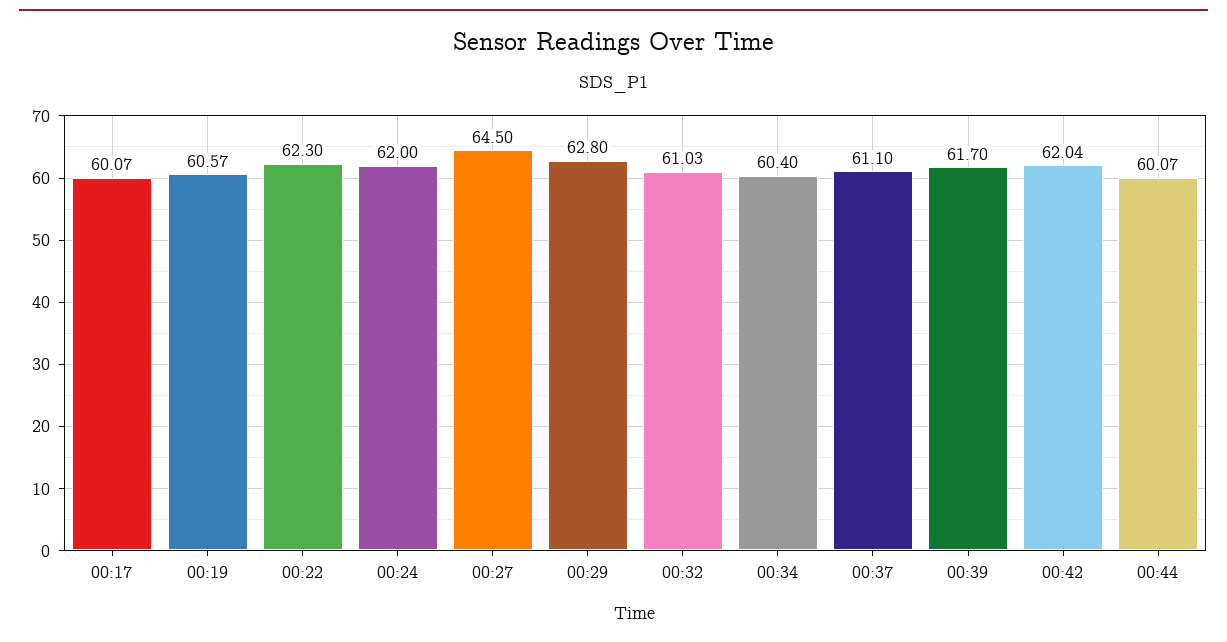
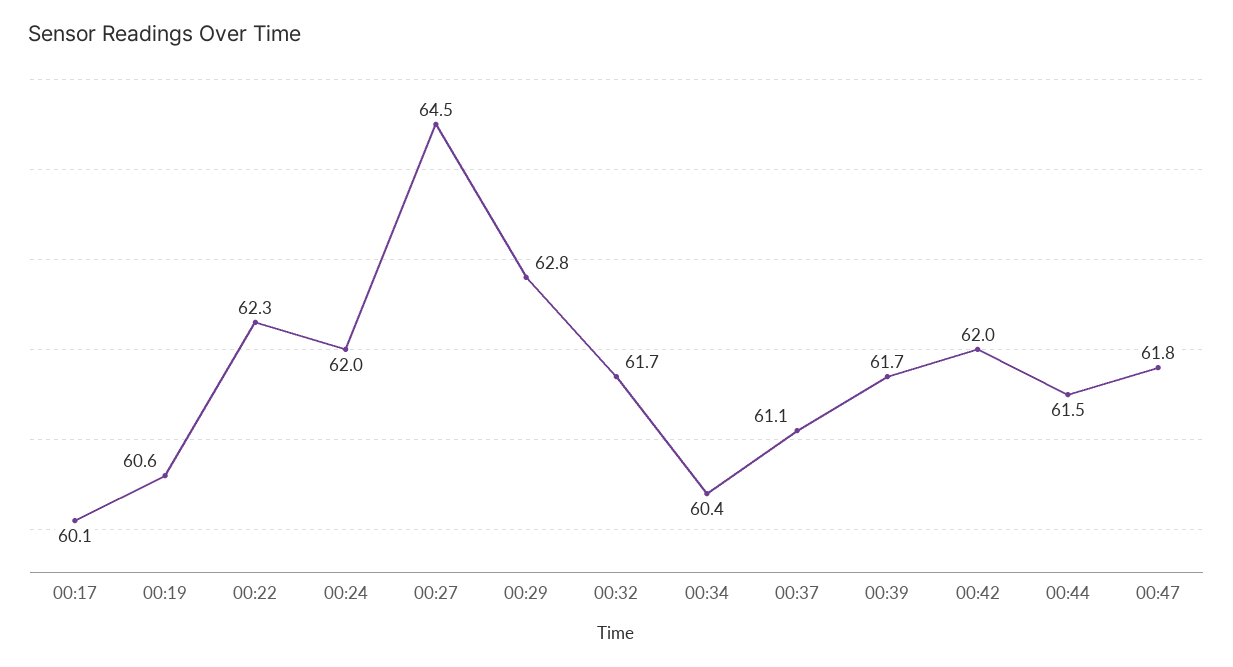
00:32: 61.03 -> 61.7
00:44: 60.07 -> 61.5
00:47: none -> 61.8

